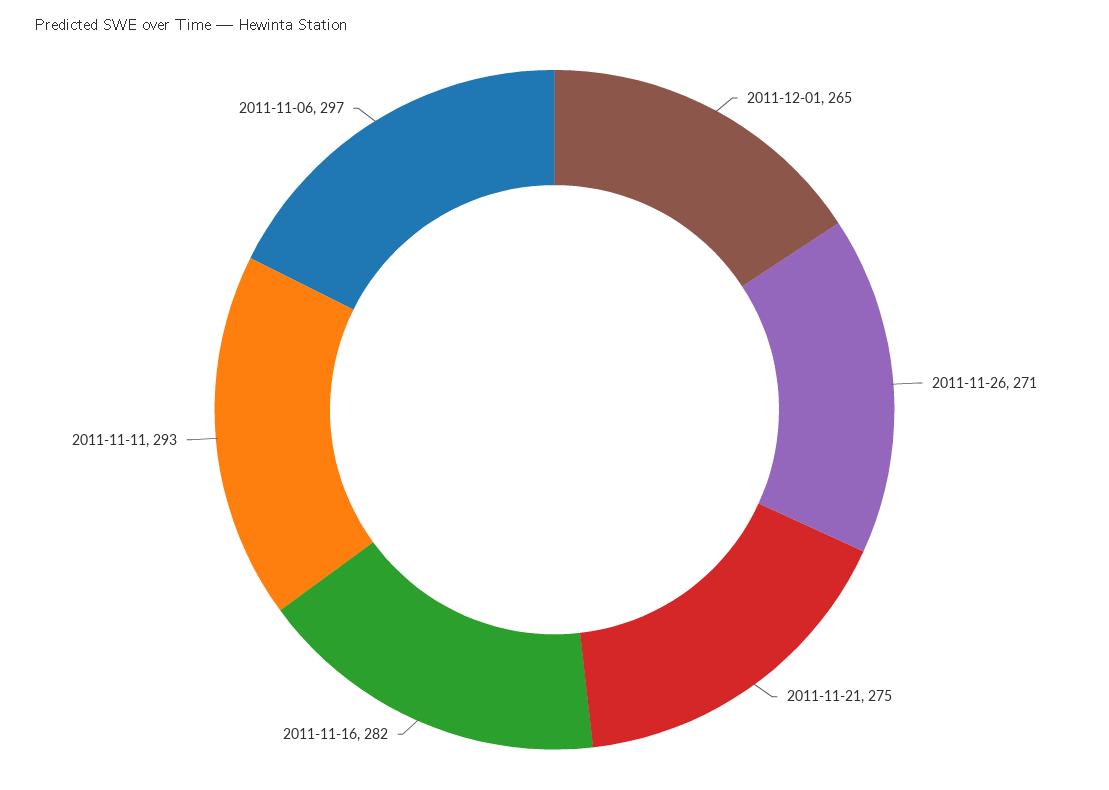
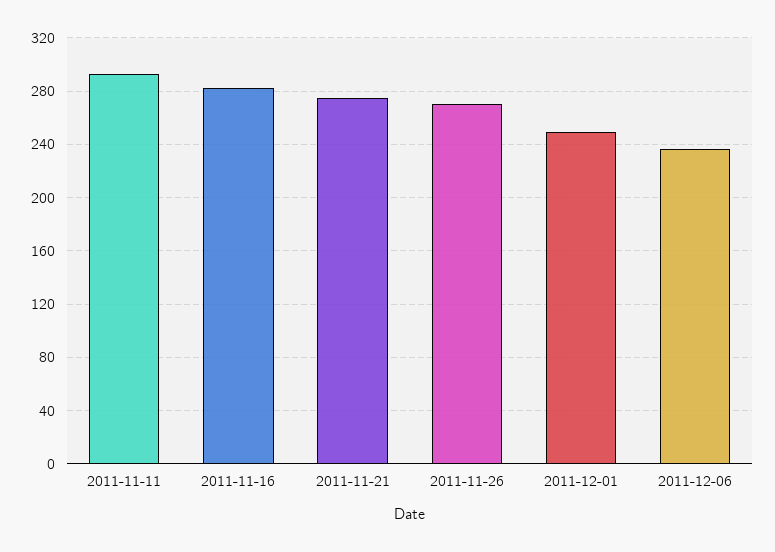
2011-12-01: 265 -> 250
2011-11-06: 297 -> none
2011-12-06: none -> 235

